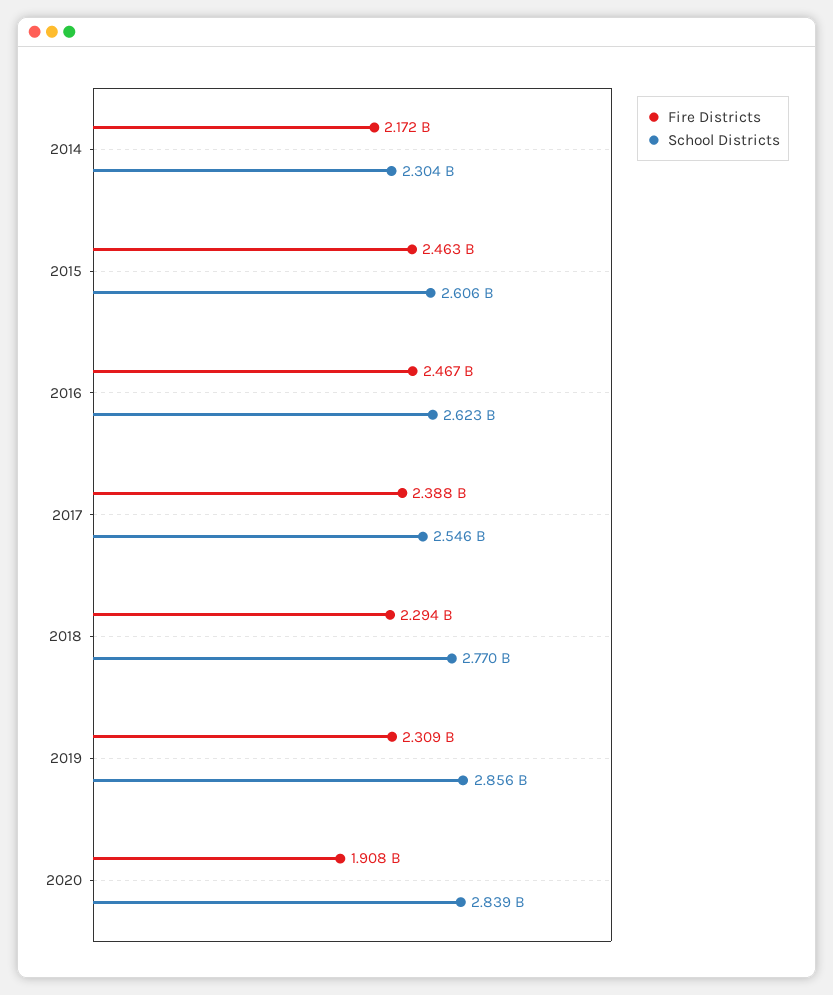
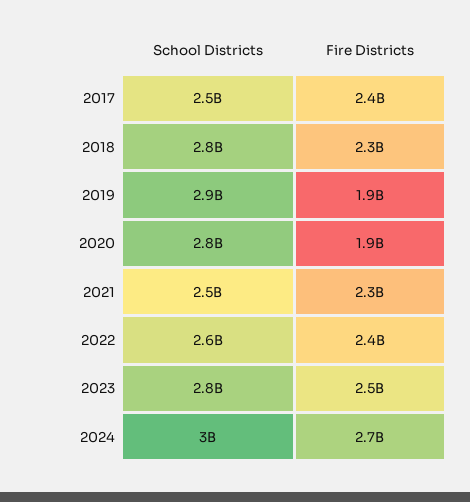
Fire Districts, 2014: 2172000000 -> none
School Districts, 2014: 2304000000 -> none
Fire Districts, 2015: 2463000000 -> none
School Districts, 2015: 2606000000 -> none
Fire Districts, 2016: 2467000000 -> none
School Districts, 2016: 2623000000 -> none
Fire Districts, 2019: 2309000000 -> 1900000000
School Districts, 2021: none -> 2500000000
Fire Districts, 2021: none -> 2300000000
School Districts, 2022: none -> 2600000000
Fire Districts, 2022: none -> 2400000000
School Districts, 2023: none -> 2800000000
Fire Districts, 2023: none -> 2500000000
School Districts, 2024: none -> 3000000000
Fire Districts, 2024: none -> 2700000000

